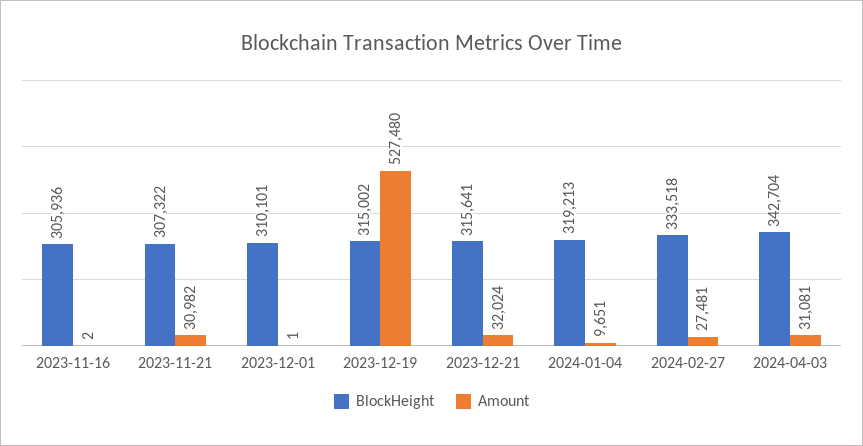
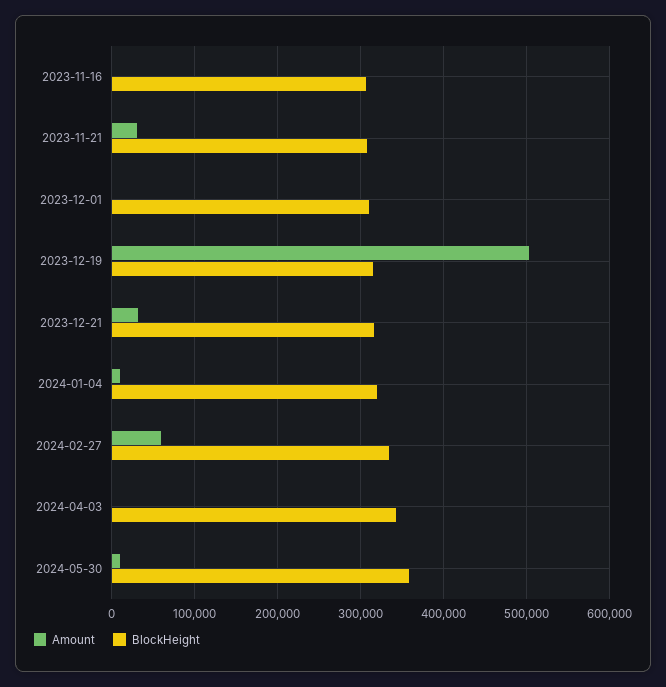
Amount, 2023-12-19: 527480 -> 500000
Amount, 2024-02-27: 27481 -> 60000
Amount, 2024-04-03: 31081 -> 0
Amount, 2024-05-30: none -> 10000
BlockHeight, 2024-05-30: none -> 360000

